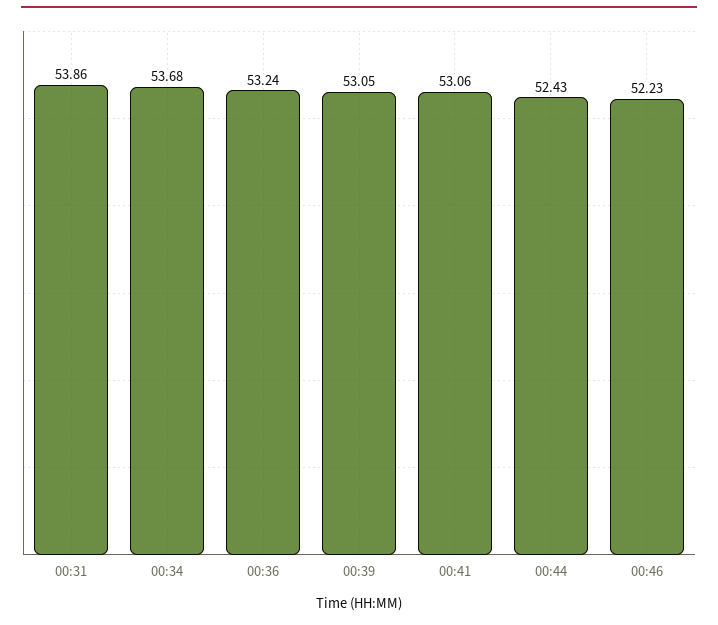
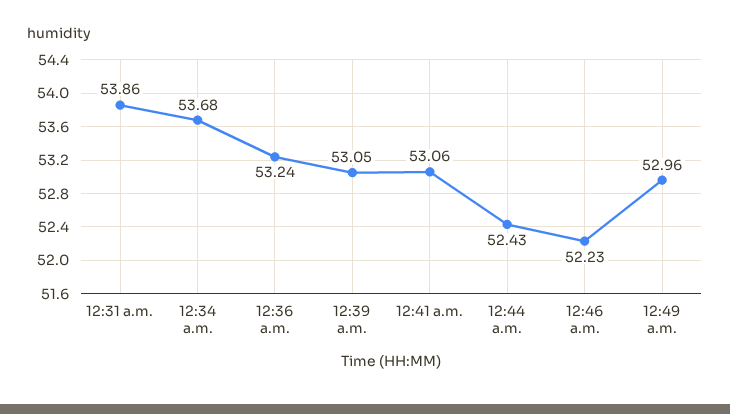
12:49 a.m.: none -> 52.96

